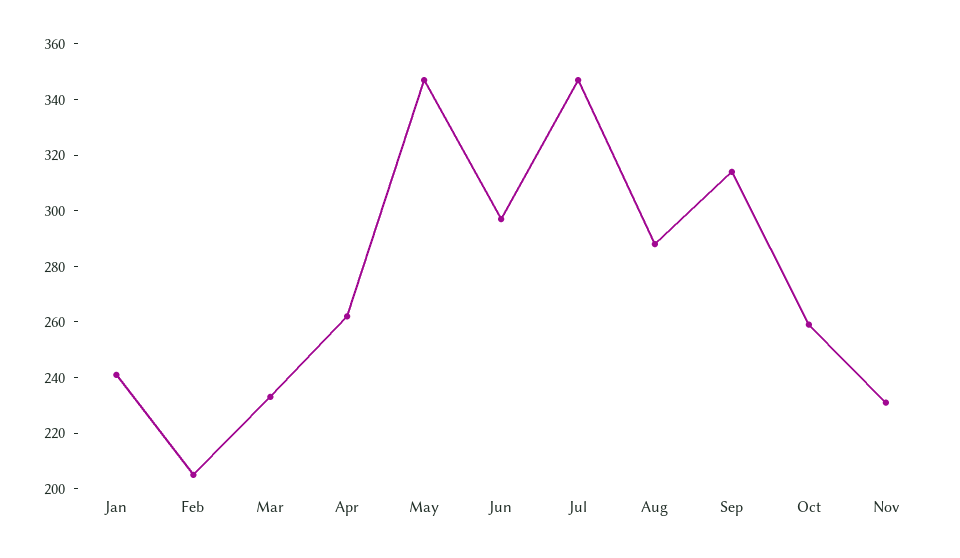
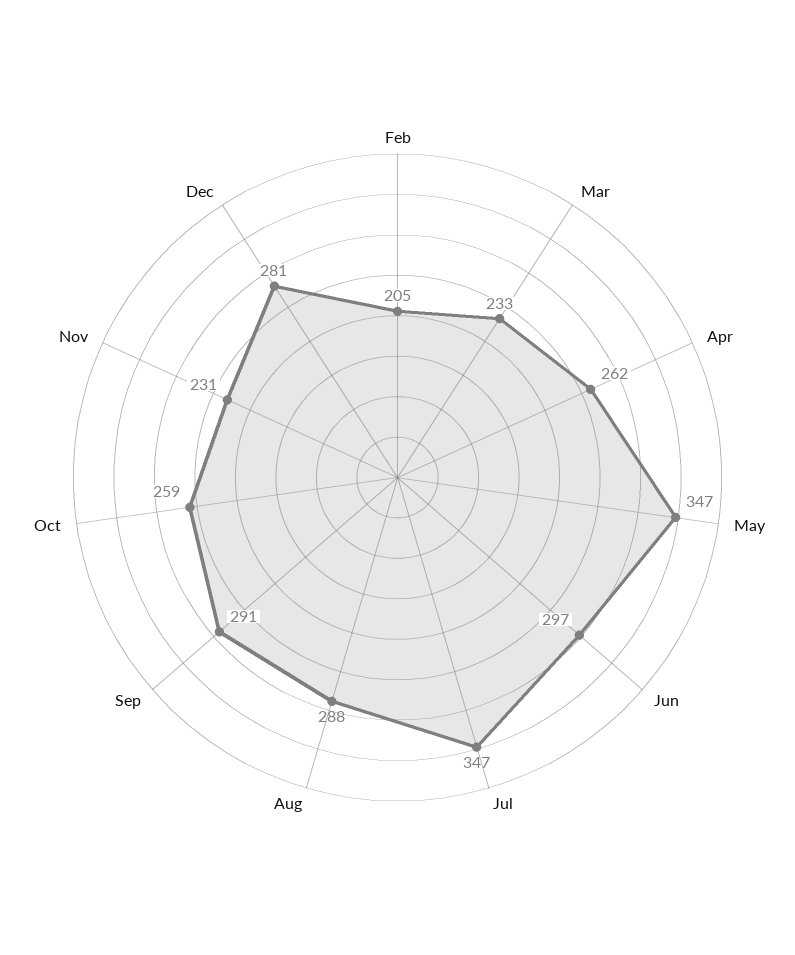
Jan: 240 -> none
Sep: 315 -> 291
Dec: none -> 281

